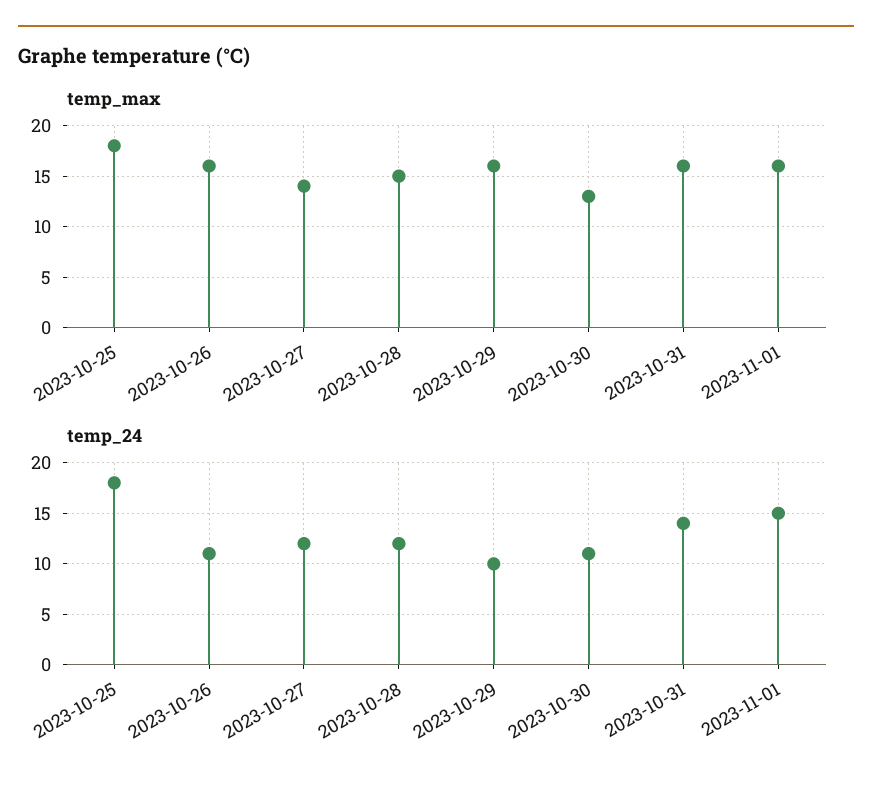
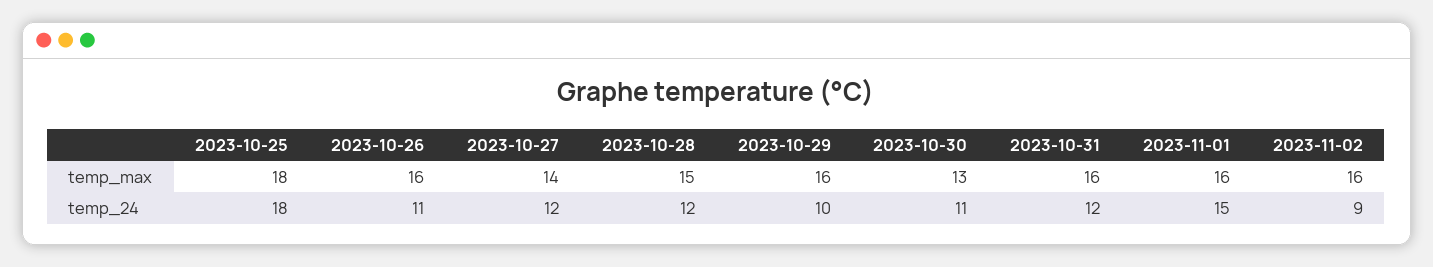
temp_24, 2023-10-31: 14 -> 12
temp_max, 2023-11-02: none -> 16
temp_24, 2023-11-02: none -> 9

